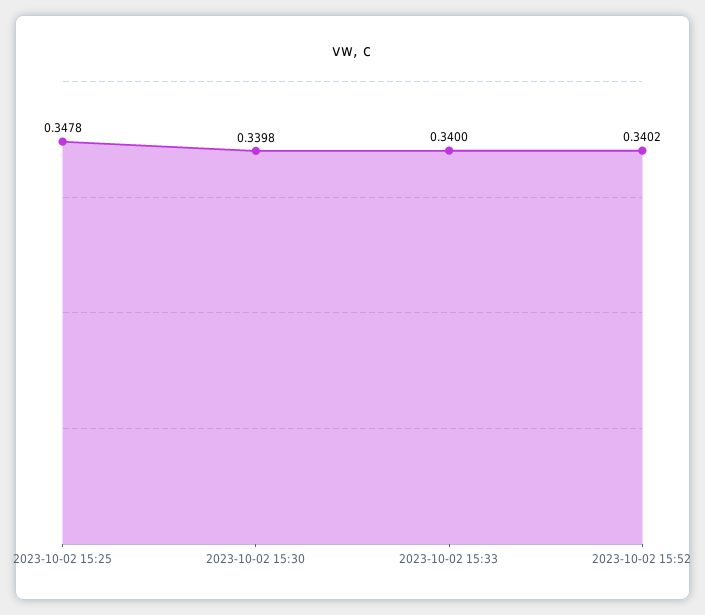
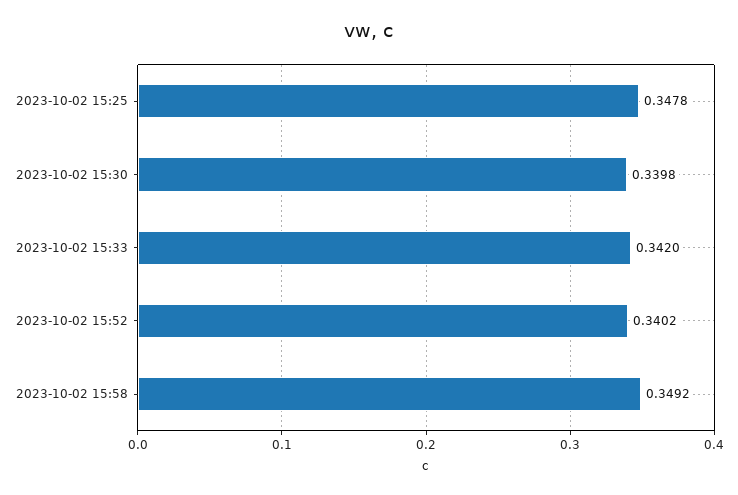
2023-10-02 15:33: 0.34 -> 0.342
2023-10-02 15:58: none -> 0.3492

